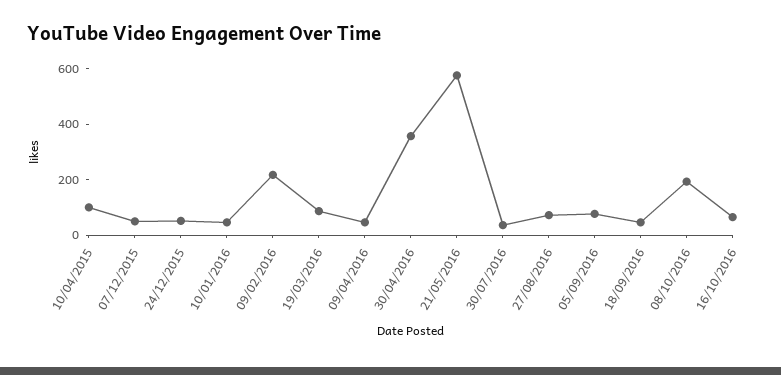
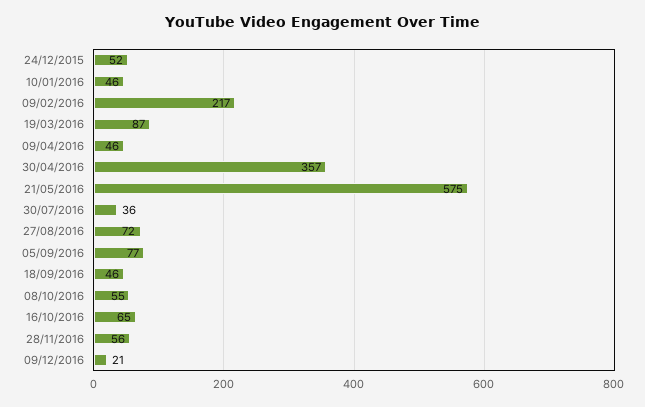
10/04/2015: 100 -> none
07/12/2015: 50 -> none
08/10/2016: 200 -> 55
28/11/2016: none -> 56
09/12/2016: none -> 21

